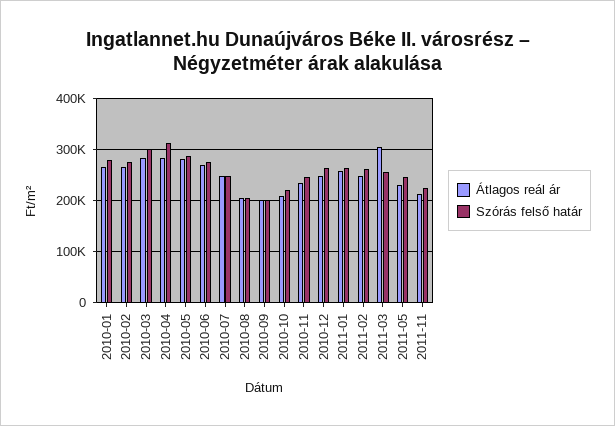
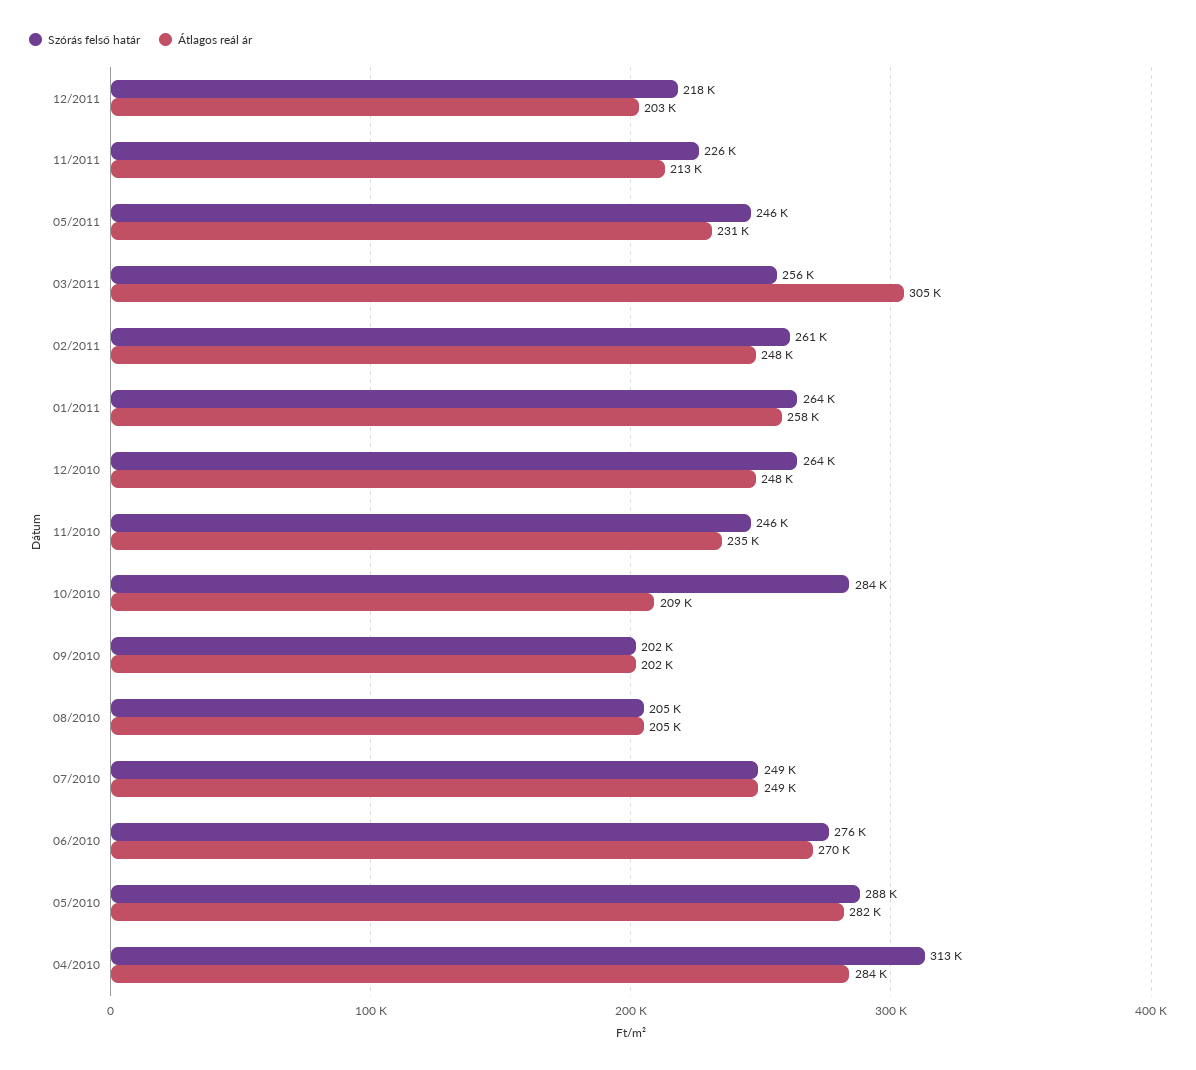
Átlagos reál ár, 2010-01: 260000 -> none
Szórás felső határ, 2010-01: 280000 -> none
Átlagos reál ár, 2010-02: 260000 -> none
Szórás felső határ, 2010-02: 280000 -> none
Átlagos reál ár, 2010-03: 280000 -> none
Szórás felső határ, 2010-03: 300000 -> none
Szórás felső határ, 2010-10: 220000 -> 284000
Szórás felső határ, 12/2011: none -> 218000
Átlagos reál ár, 12/2011: none -> 203000

